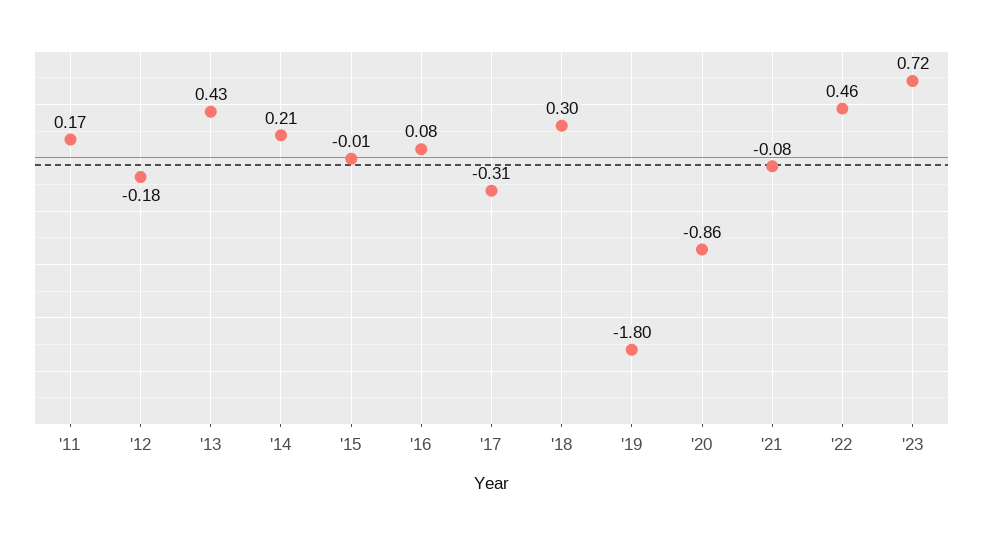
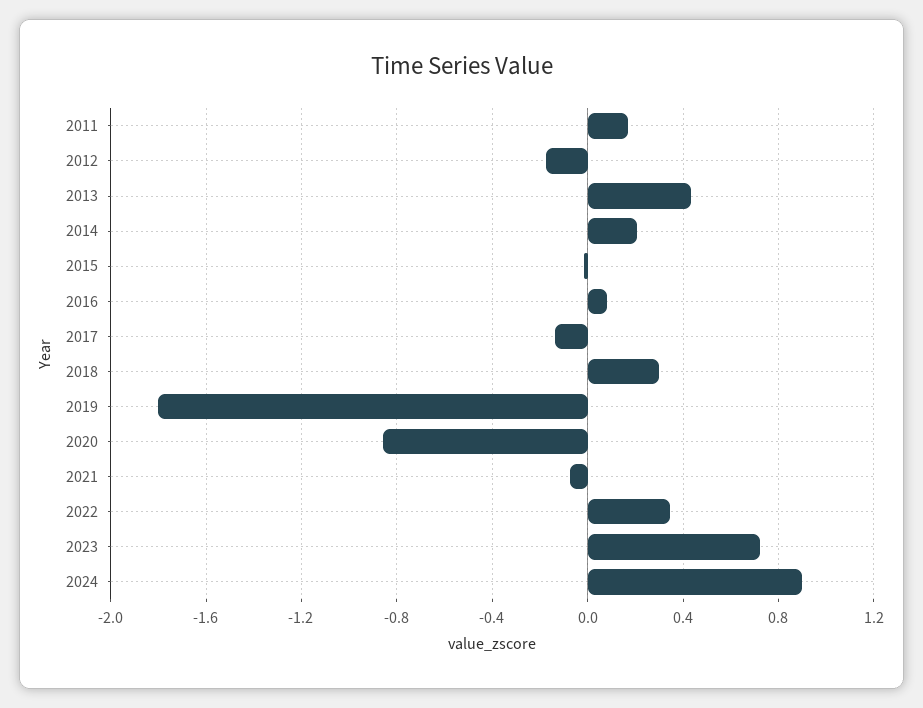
'17: -0.31 -> -0.15
'22: 0.46 -> 0.35
2024: none -> 0.9

